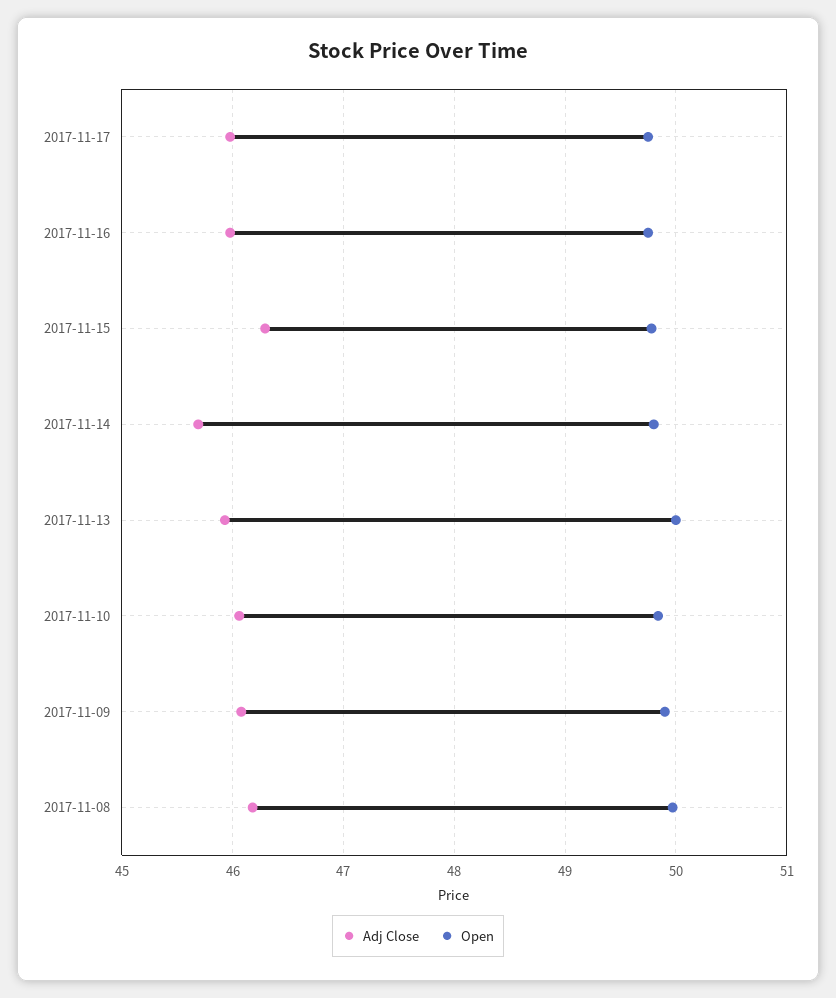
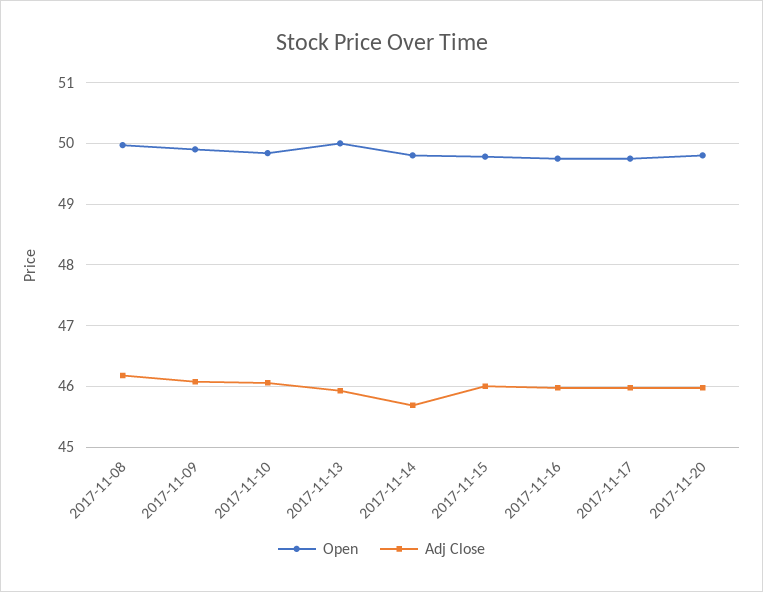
Adj Close, 2017-11-15: 46.3 -> 46
Open, 2017-11-20: none -> 49.8
Adj Close, 2017-11-20: none -> 46

